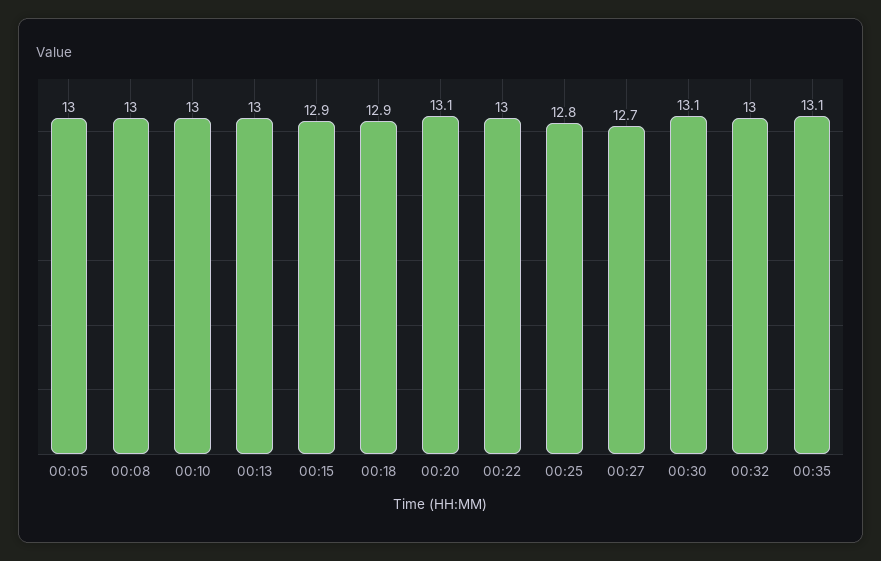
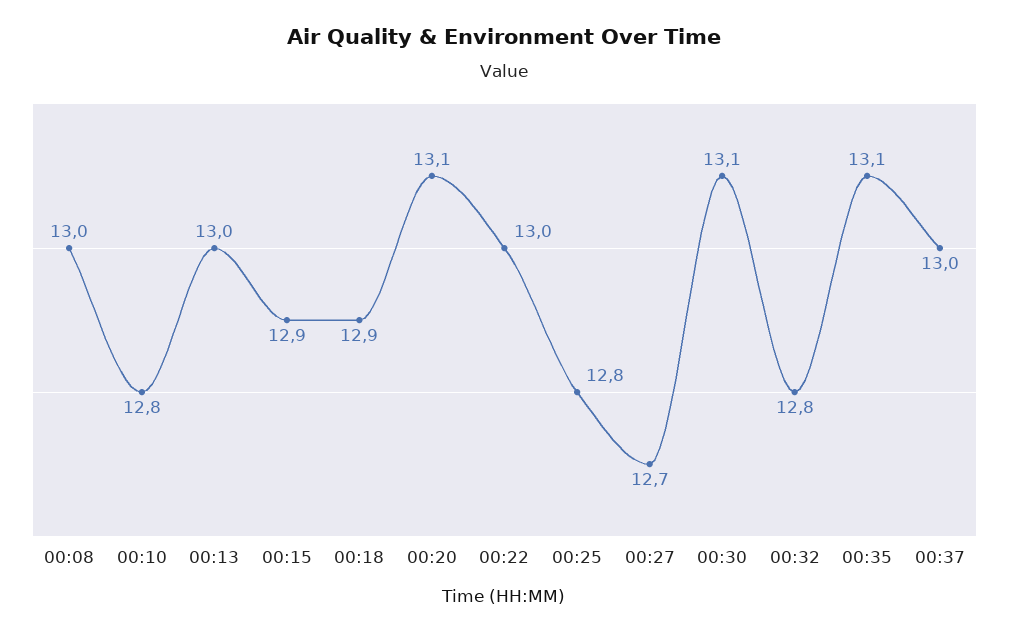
00:05: 13 -> none
00:10: 13 -> 12.8
00:32: 13 -> 12.8
00:37: none -> 13

